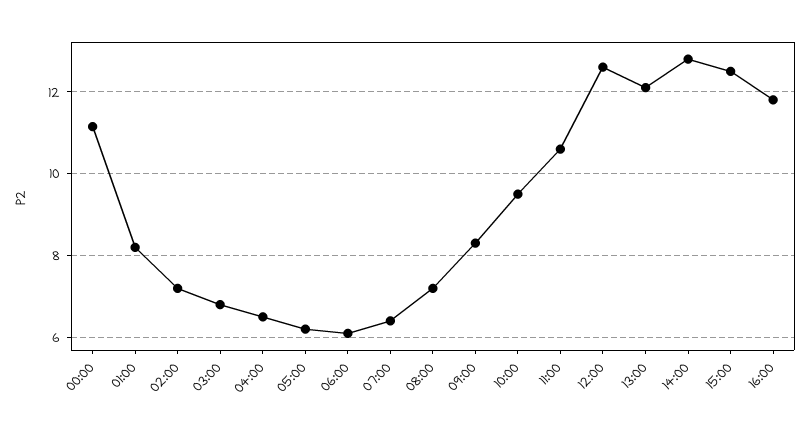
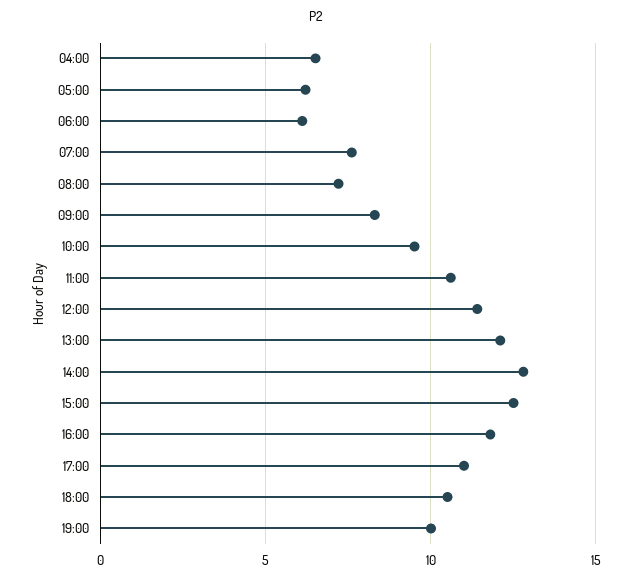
00:00: 11.2 -> none
01:00: 8.2 -> none
02:00: 7.2 -> none
03:00: 6.8 -> none
07:00: 6.4 -> 7.5
12:00: 12.6 -> 11.5
17:00: none -> 11
18:00: none -> 10.5
19:00: none -> 10

